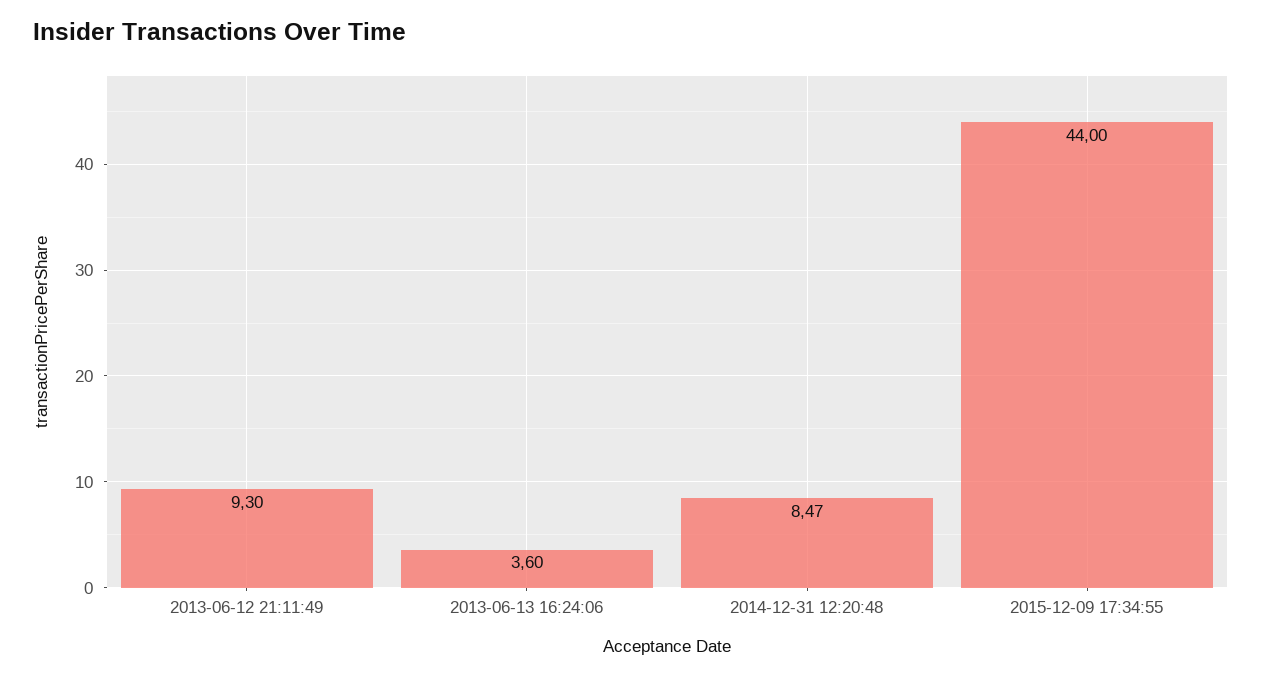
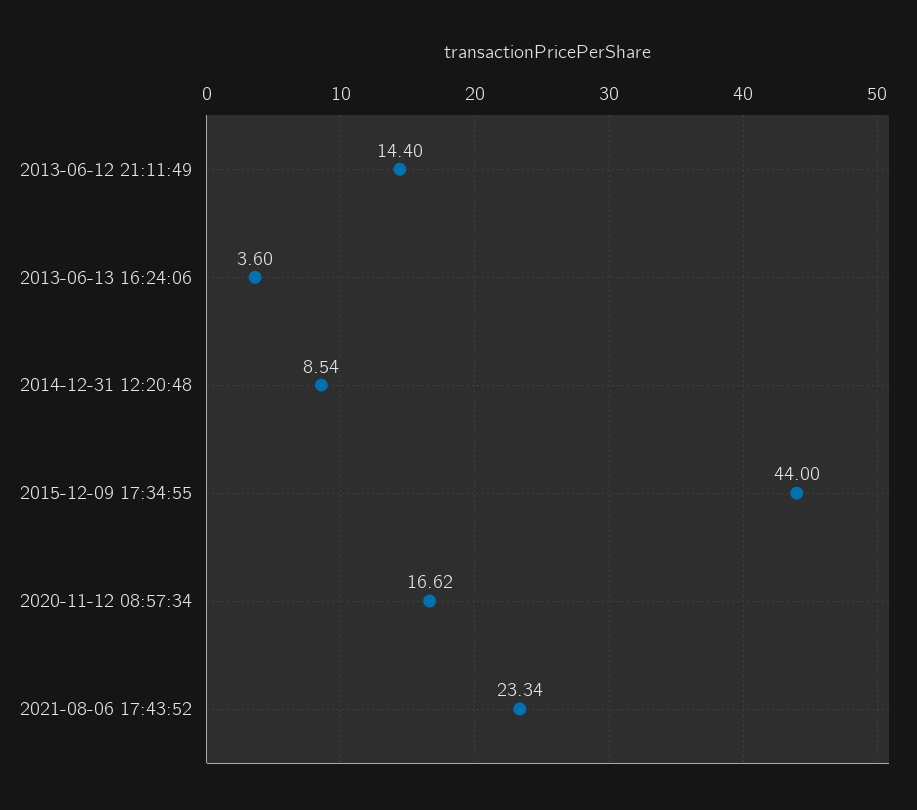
2013-06-12 21:11:49: 9.3 -> 14.4
2014-12-31 12:20:48: 8.47 -> 8.54
2020-11-12 08:57:34: none -> 16.62
2021-08-06 17:43:52: none -> 23.34

